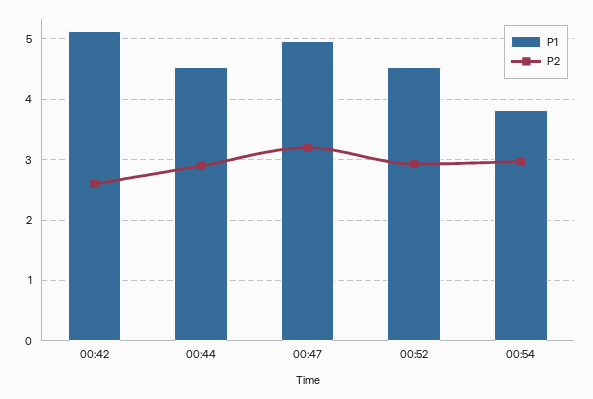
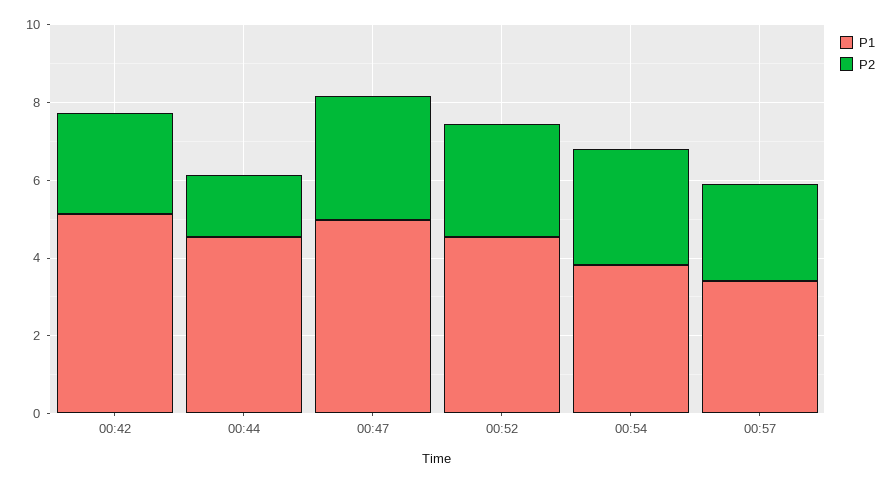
P2, 00:44: 2.9 -> 1.5
P1, 00:57: none -> 3.5
P2, 00:57: none -> 2.5

